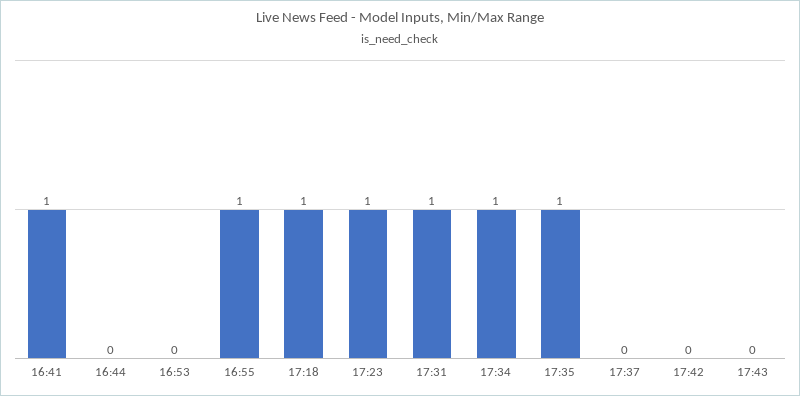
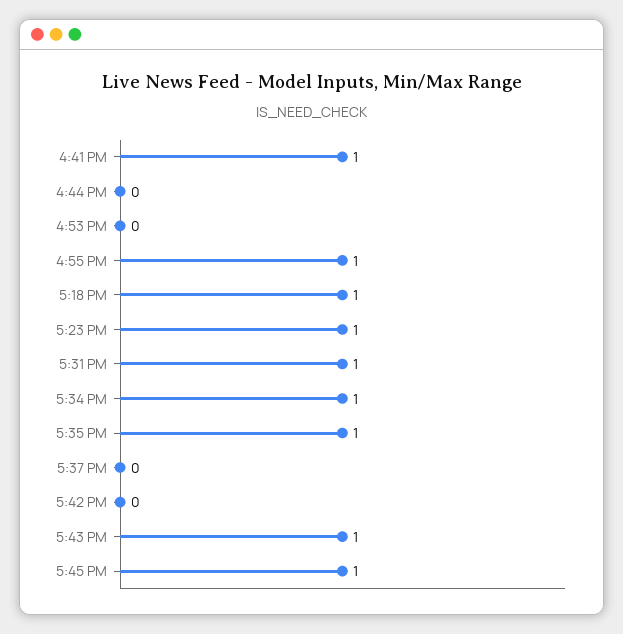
17:43: 0 -> 1
5:45 PM: none -> 1

